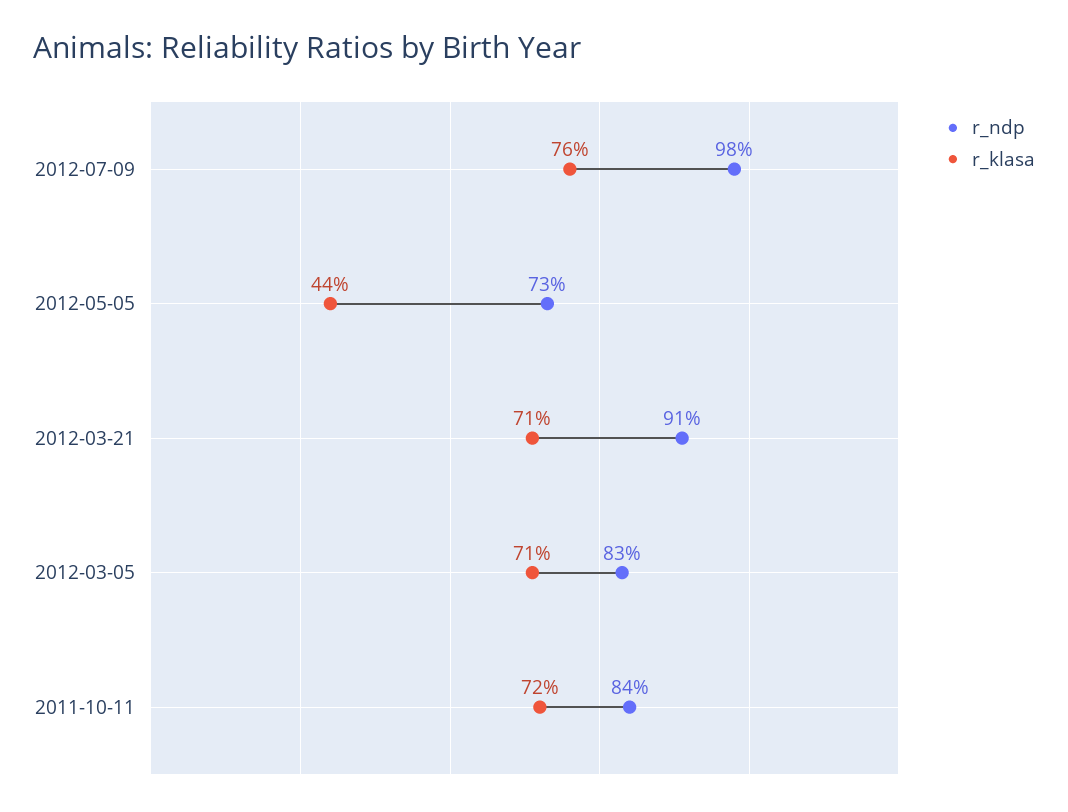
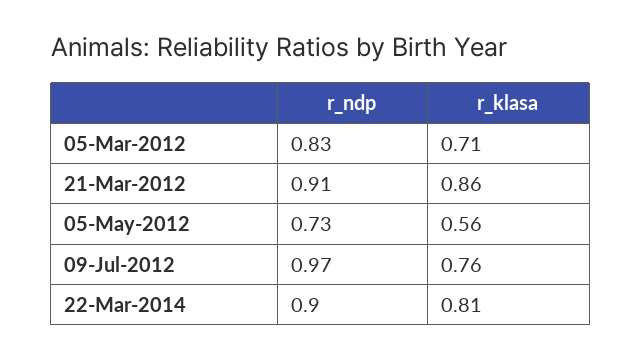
r_ndp, 2012-07-09: 0.98 -> 0.97
r_klasa, 2012-05-05: 0.44 -> 0.56
r_klasa, 2012-03-21: 0.71 -> 0.86
r_ndp, 2011-10-11: 0.84 -> none
r_klasa, 2011-10-11: 0.72 -> none
r_ndp, 22-Mar-2014: none -> 0.9
r_klasa, 22-Mar-2014: none -> 0.81

